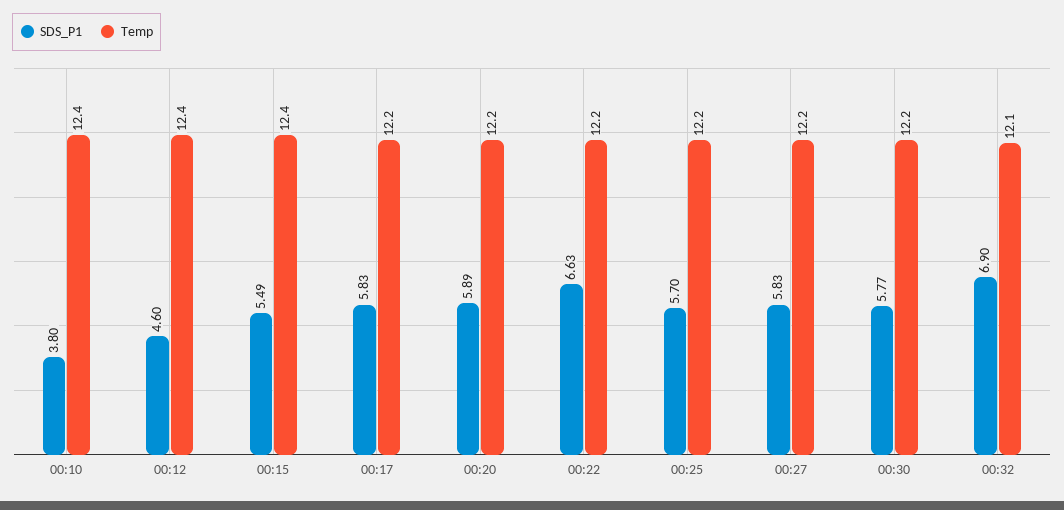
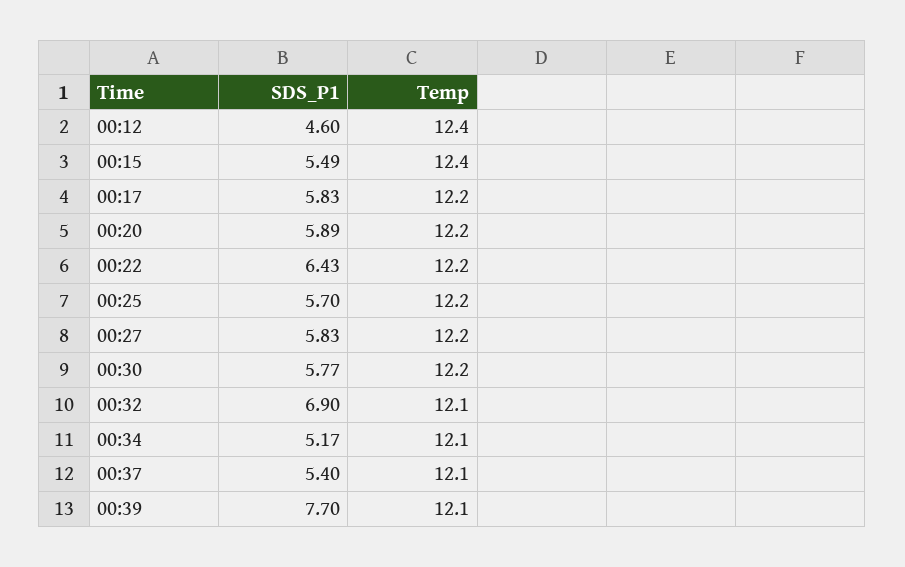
SDS_P1, 00:10: 3.8 -> none
Temp, 00:10: 12.4 -> none
SDS_P1, 00:22: 6.63 -> 6.43
SDS_P1, 00:34: none -> 5.17
Temp, 00:34: none -> 12.1
SDS_P1, 00:37: none -> 5.4
Temp, 00:37: none -> 12.1
SDS_P1, 00:39: none -> 7.7
Temp, 00:39: none -> 12.1

